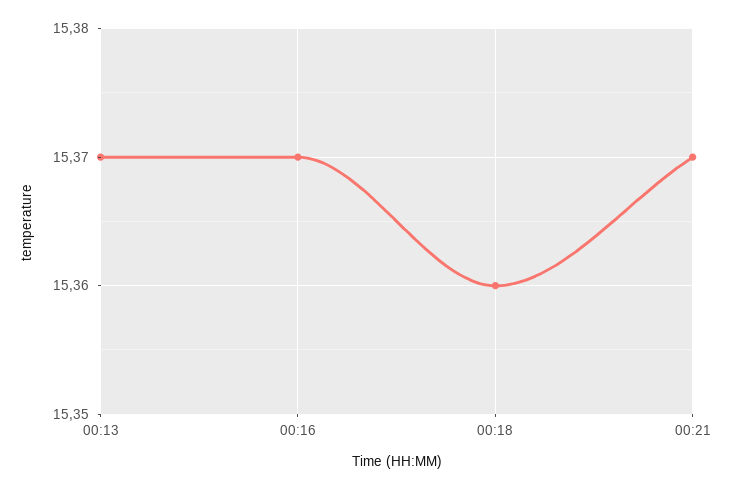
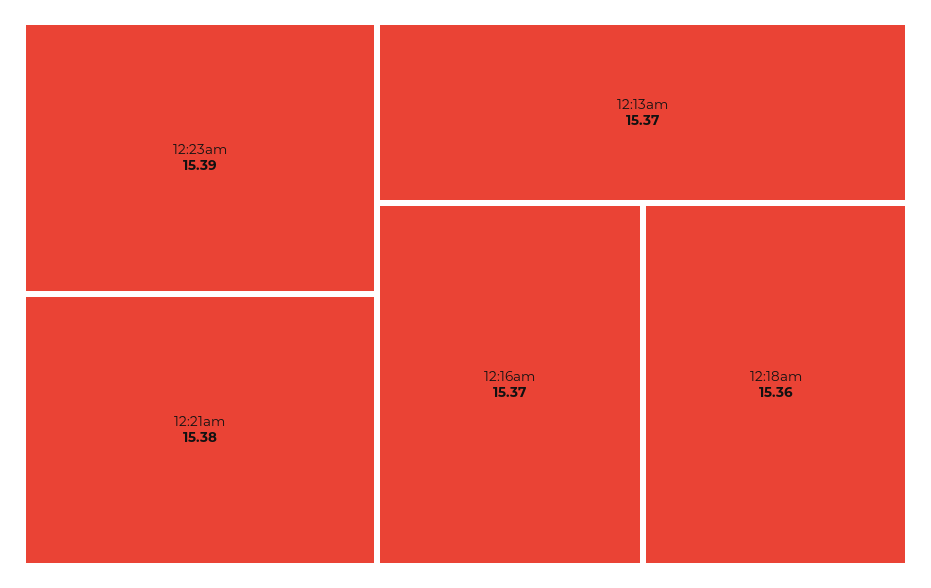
00:21: 15.37 -> 15.38
12:23am: none -> 15.39

